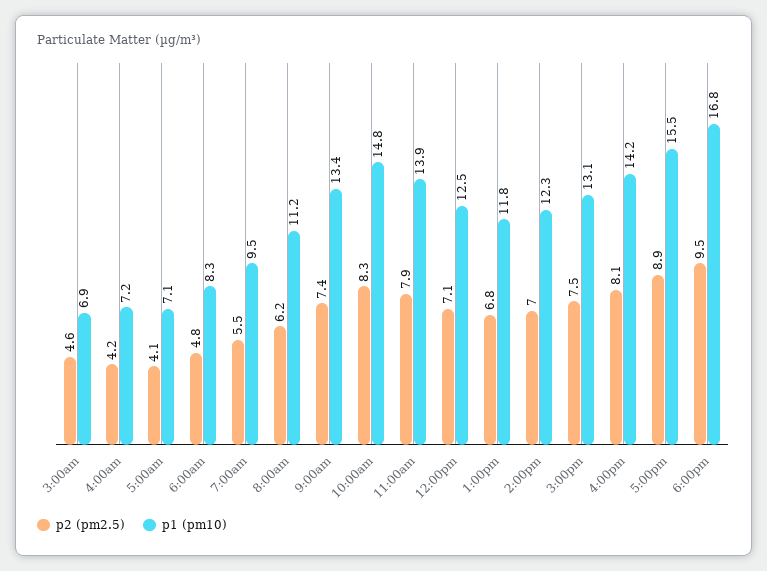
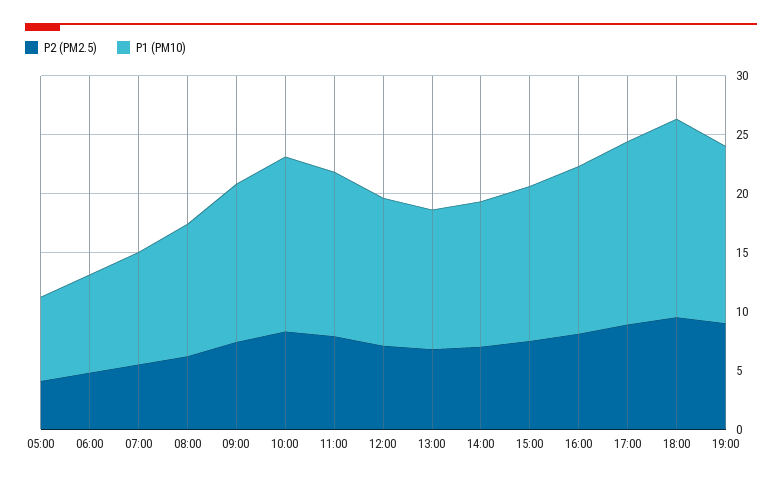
p2 (pm2.5), 3:00am: 4.6 -> none
p1 (pm10), 3:00am: 6.9 -> none
p2 (pm2.5), 4:00am: 4.2 -> none
p1 (pm10), 4:00am: 7.2 -> none
p2 (pm2.5), 19:00: none -> 9
p1 (pm10), 19:00: none -> 15

